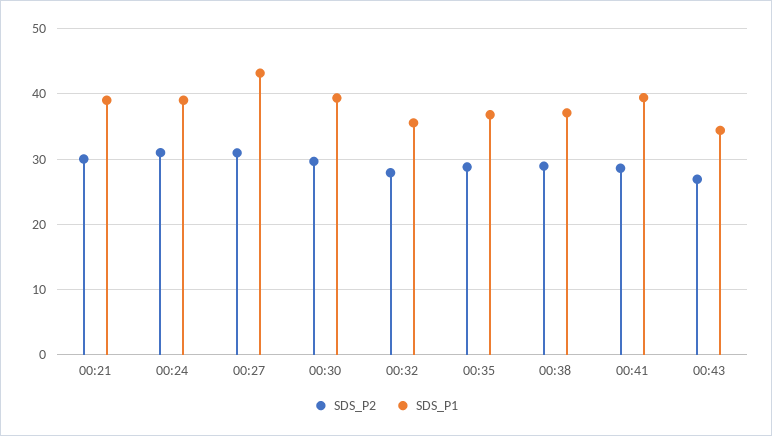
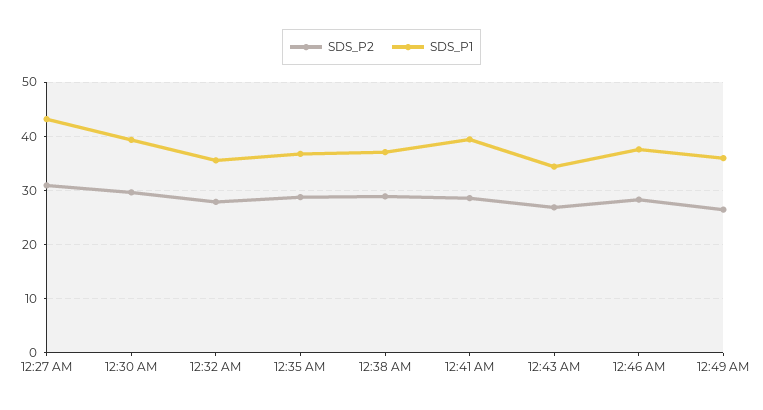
SDS_P2, 00:21: 30 -> none
SDS_P1, 00:21: 39 -> none
SDS_P2, 00:24: 31 -> none
SDS_P1, 00:24: 39 -> none
SDS_P2, 12:46 AM: none -> 28
SDS_P1, 12:46 AM: none -> 38
SDS_P2, 12:49 AM: none -> 26
SDS_P1, 12:49 AM: none -> 36

